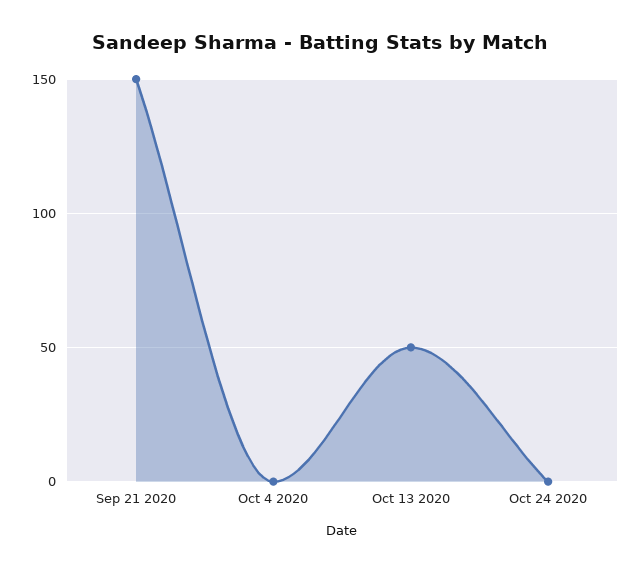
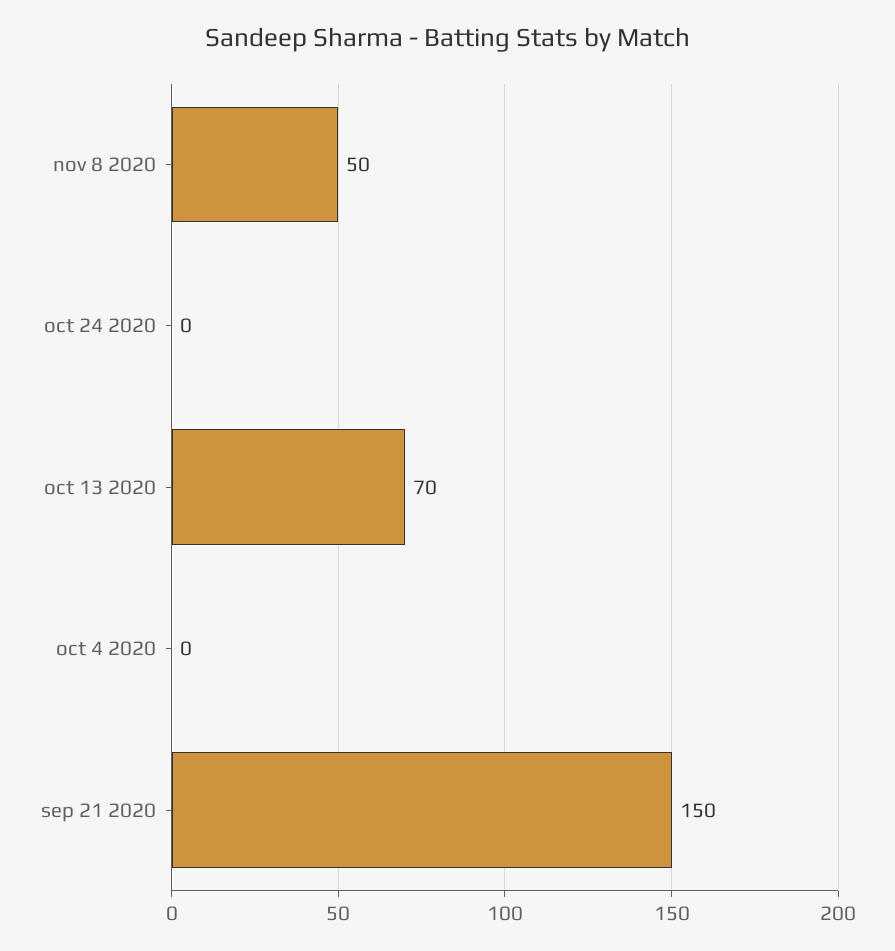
Oct 13 2020: 50 -> 70
nov 8 2020: none -> 50

